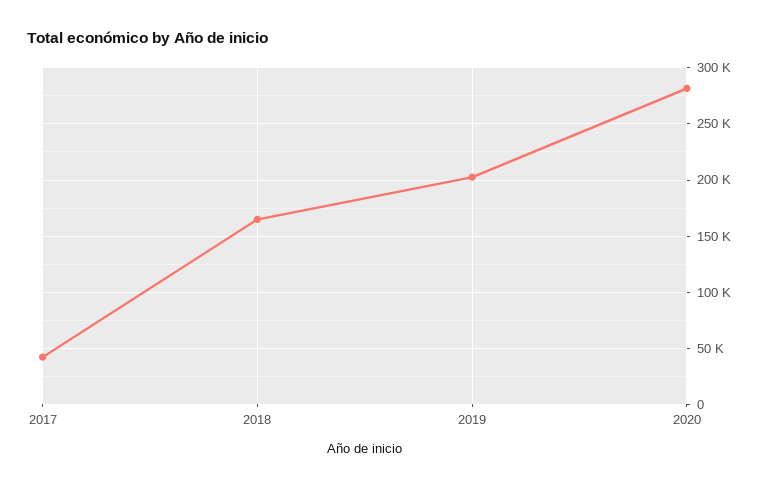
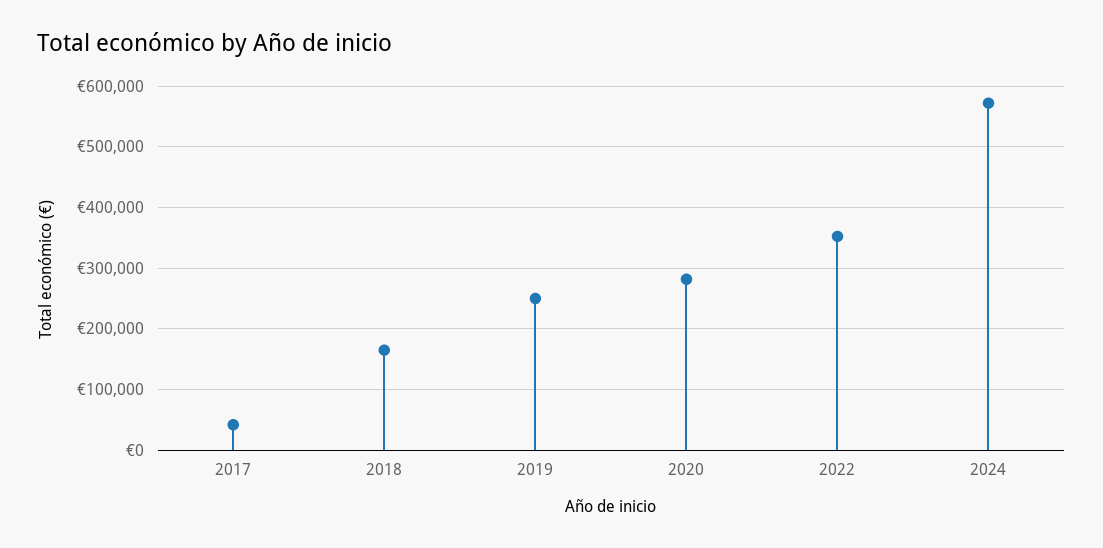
2019: 200000 -> 250000
2022: none -> 350000
2024: none -> 570000

